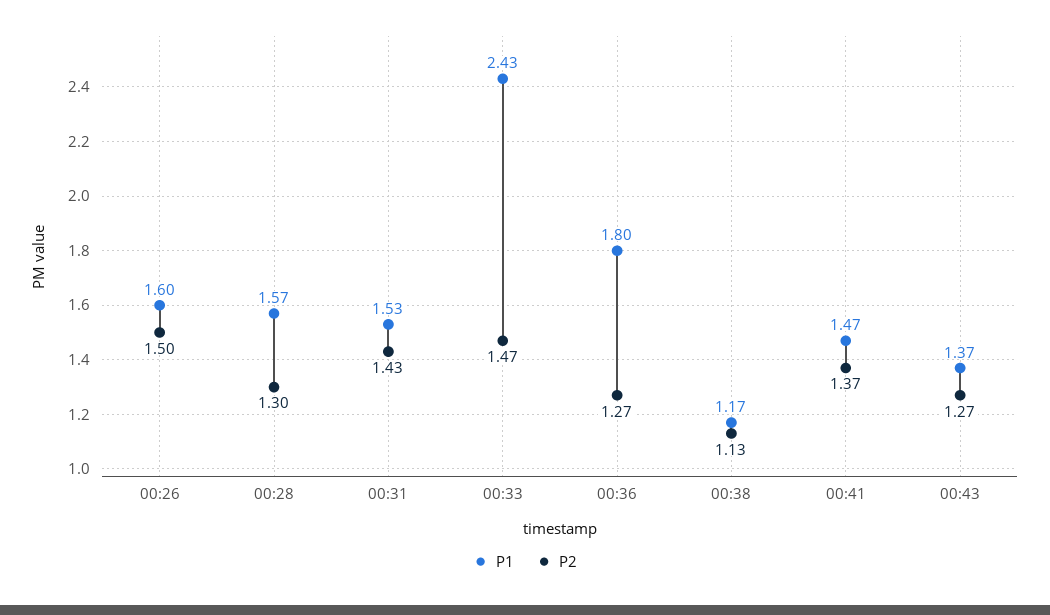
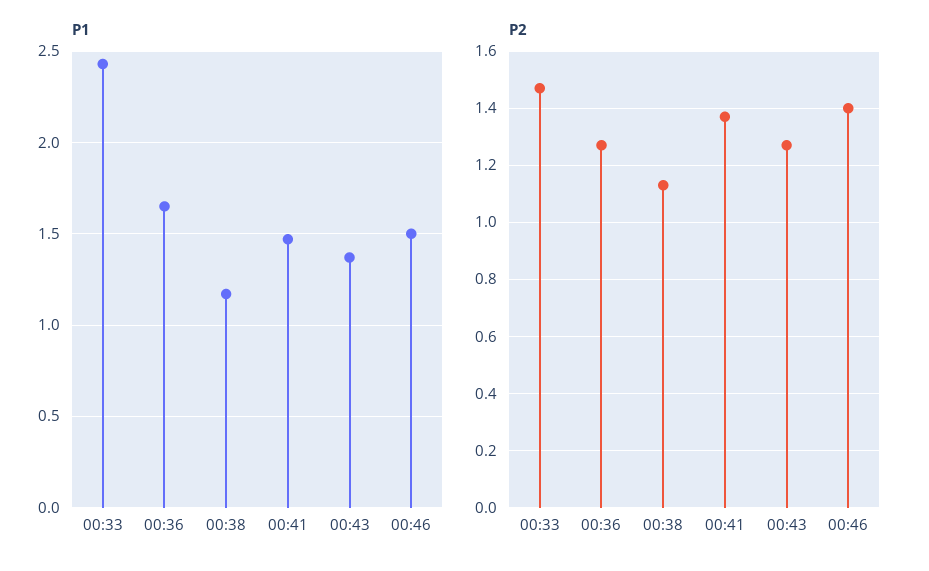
P1, 00:26: 1.6 -> none
P2, 00:26: 1.5 -> none
P1, 00:28: 1.57 -> none
P2, 00:28: 1.3 -> none
P1, 00:31: 1.53 -> none
P2, 00:31: 1.43 -> none
P1, 00:36: 1.8 -> 1.65
P1, 00:46: none -> 1.5
P2, 00:46: none -> 1.4

